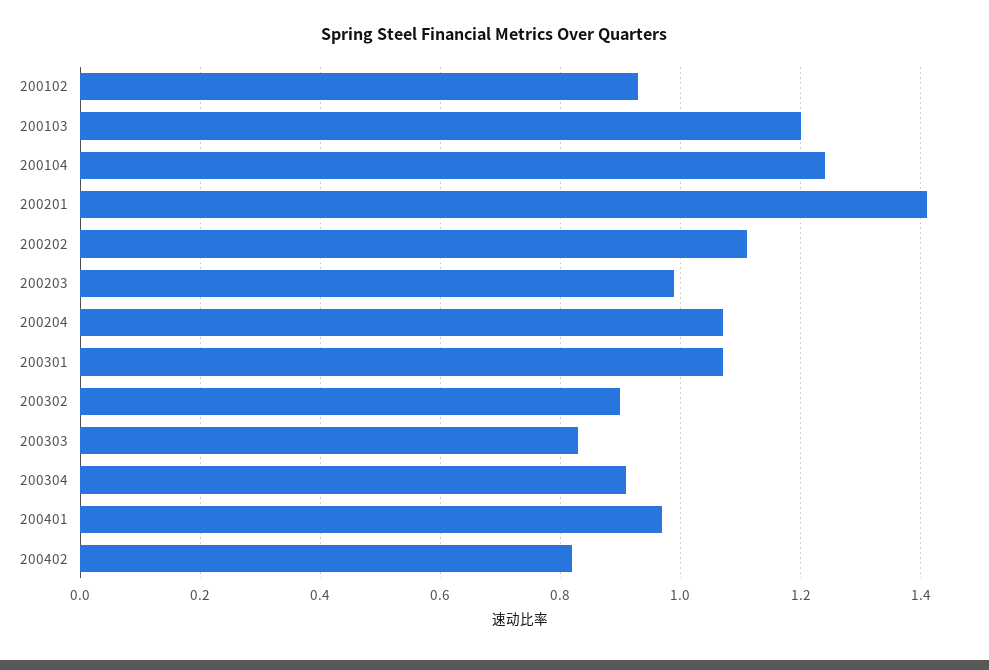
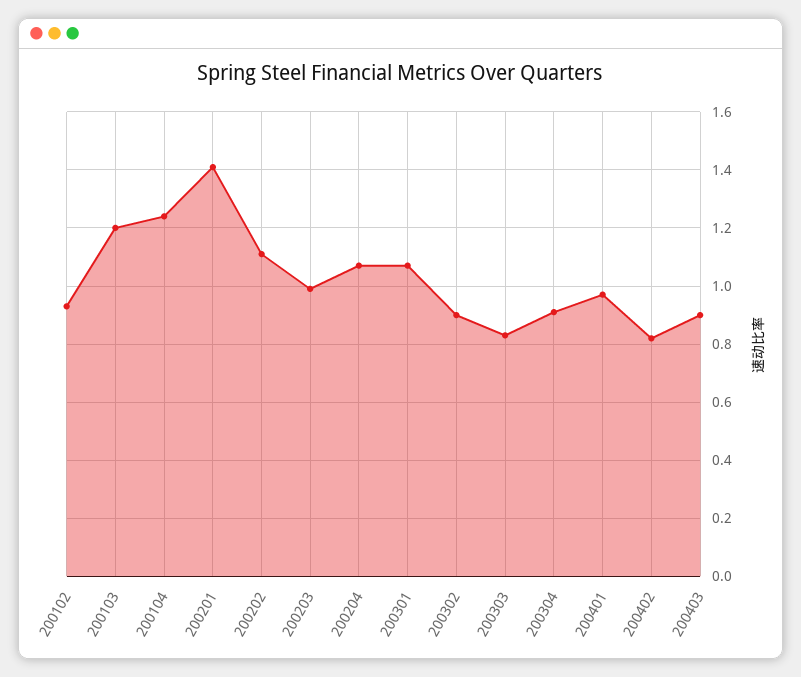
200403: none -> 0.9

